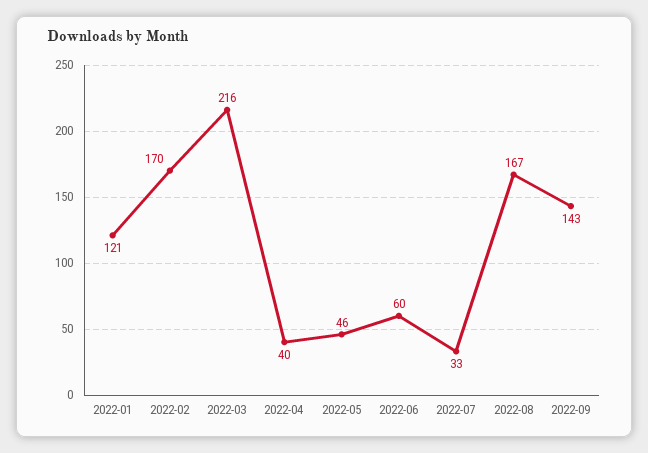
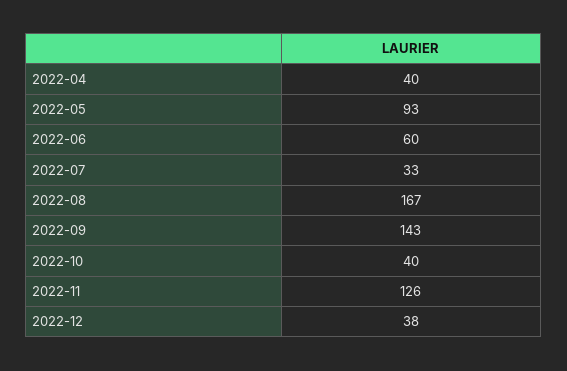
2022-01: 121 -> none
2022-02: 170 -> none
2022-03: 216 -> none
2022-05: 46 -> 93
2022-10: none -> 40
2022-11: none -> 126
2022-12: none -> 38

